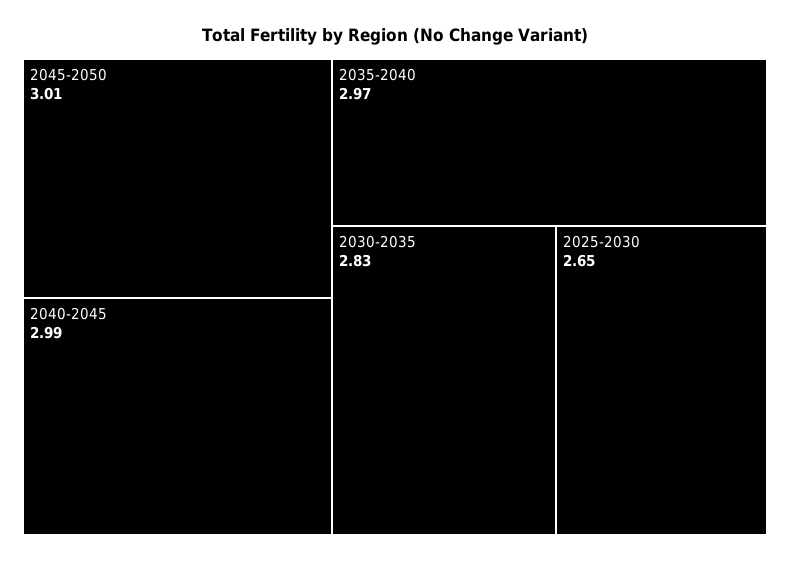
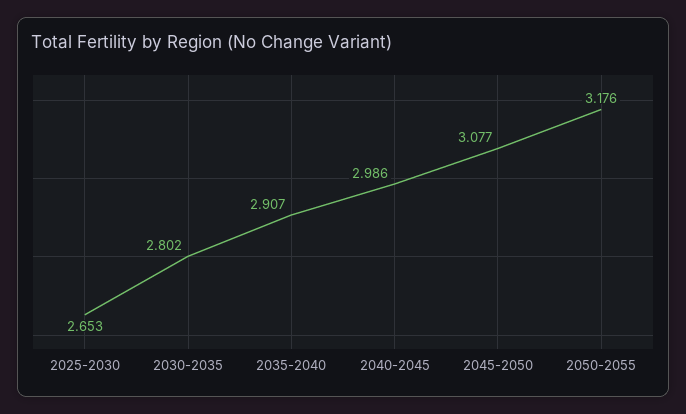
2045-2050: 3.01 -> 3.077
2035-2040: 2.97 -> 2.907
2030-2035: 2.83 -> 2.802
2050-2055: none -> 3.176

